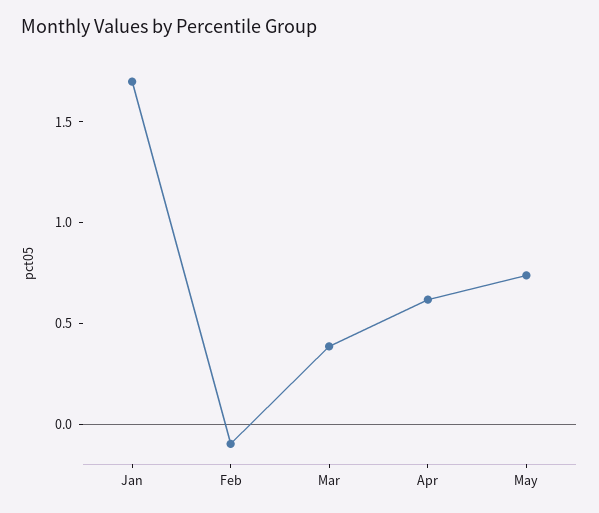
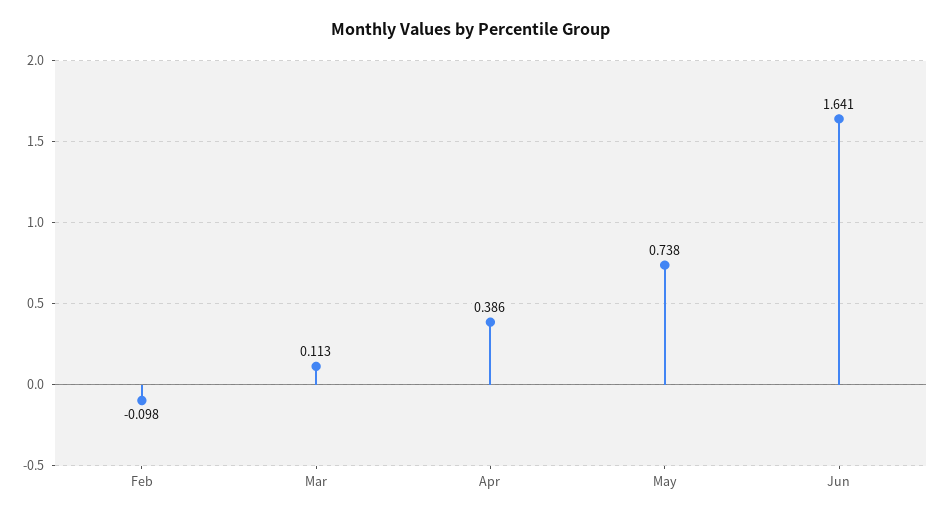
Jan: 1.7 -> none
Mar: 0.4 -> 0.113
Apr: 0.6 -> 0.386
Jun: none -> 1.641

